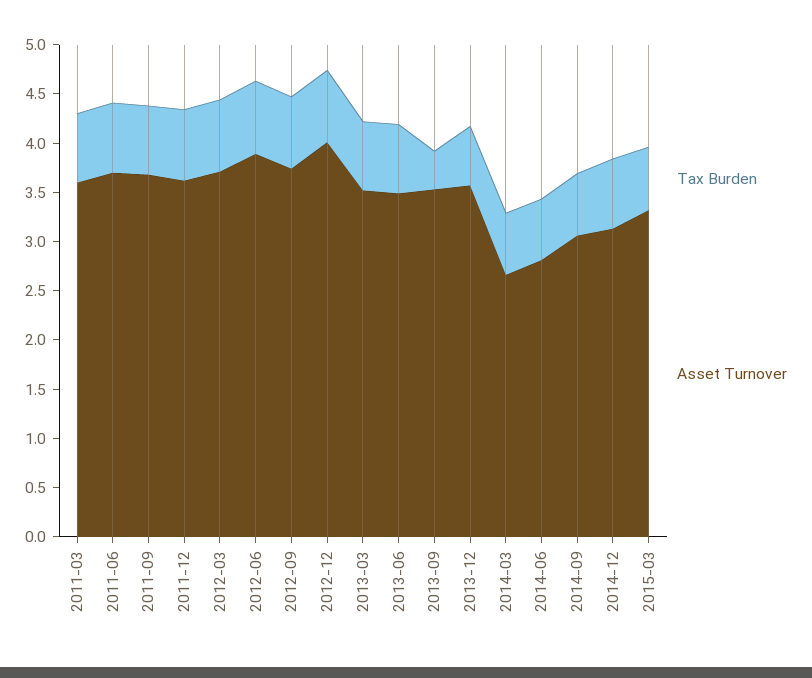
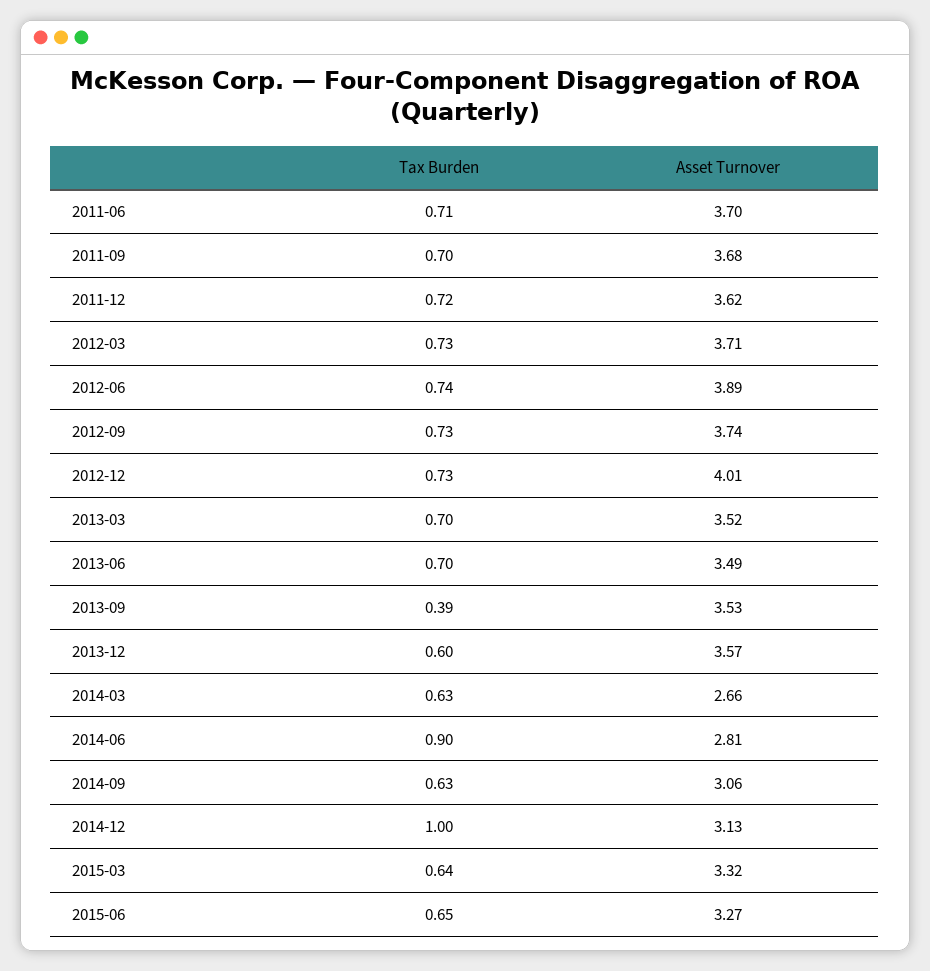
Tax Burden, 2011-03: 0.7 -> none
Asset Turnover, 2011-03: 3.6 -> none
Tax Burden, 2014-06: 0.6 -> 0.9
Tax Burden, 2014-12: 0.7 -> 1
Tax Burden, 2015-06: none -> 0.65
Asset Turnover, 2015-06: none -> 3.27

